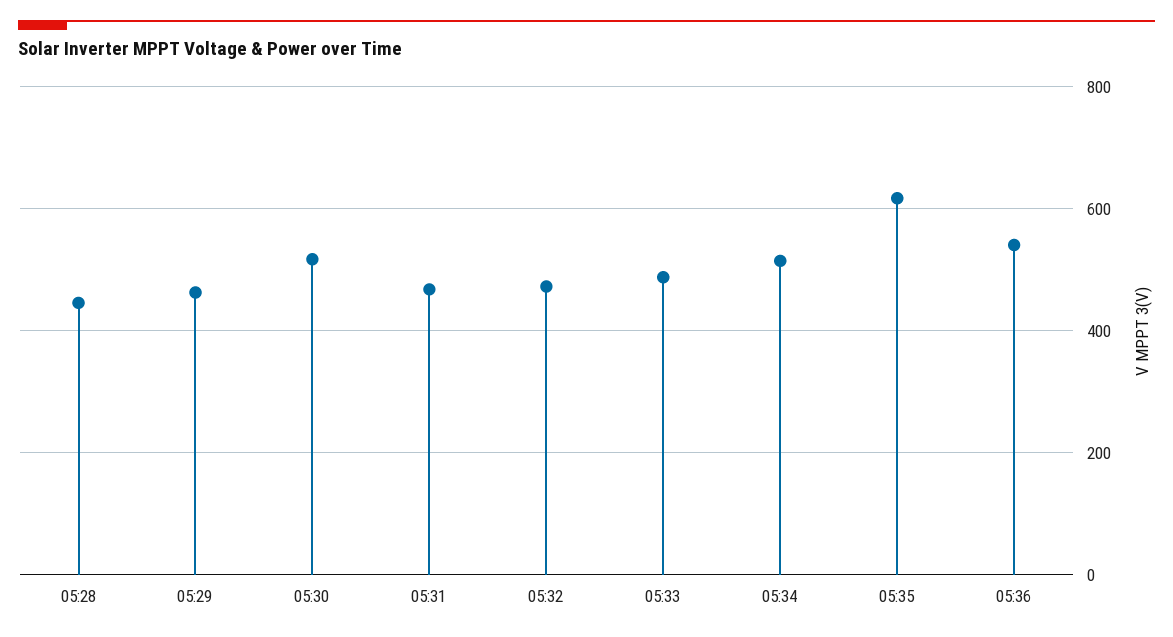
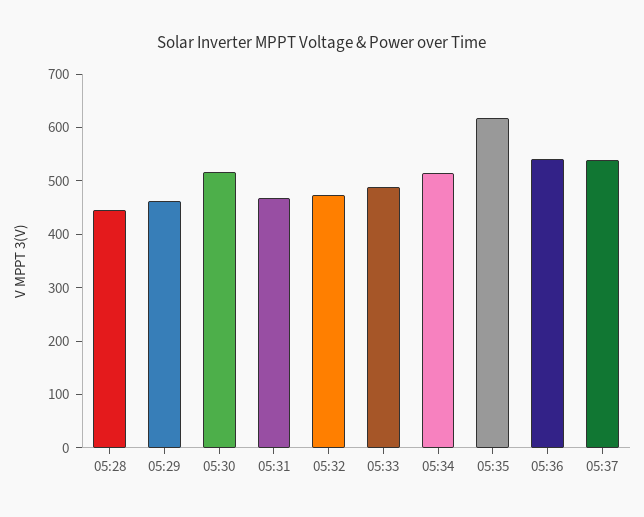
05:37: none -> 540

